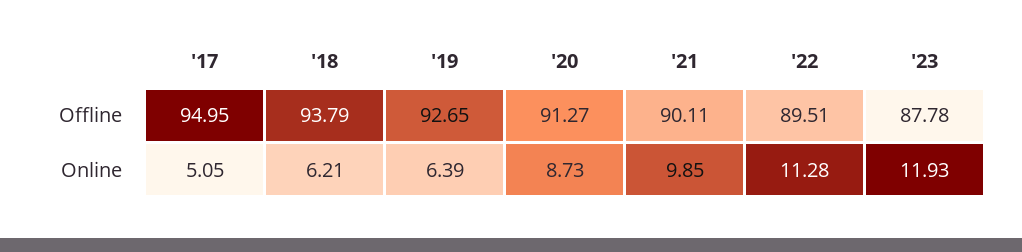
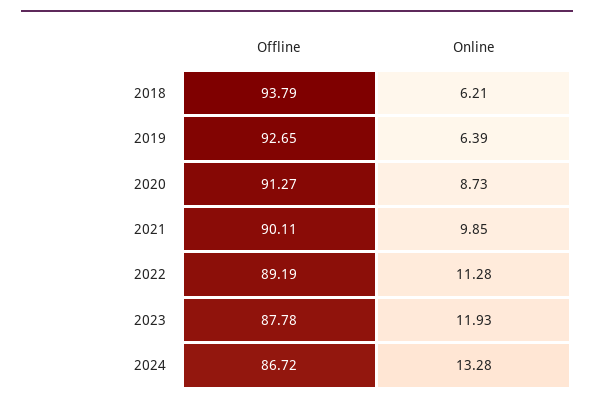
'17, Offline: 94.95 -> none
'22, Offline: 89.51 -> 89.19
'17, Online: 5.05 -> none
2024, Offline: none -> 86.72
2024, Online: none -> 13.28

